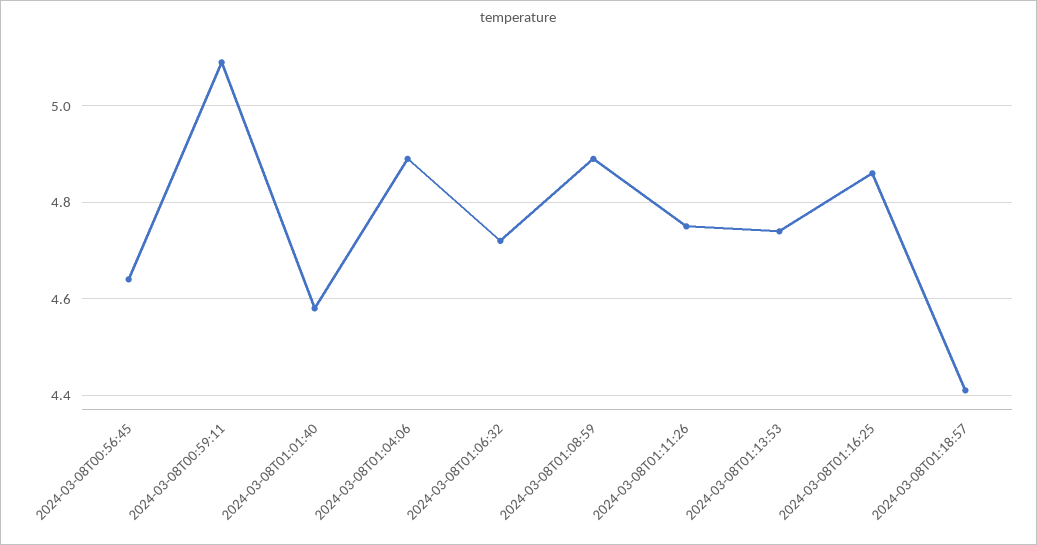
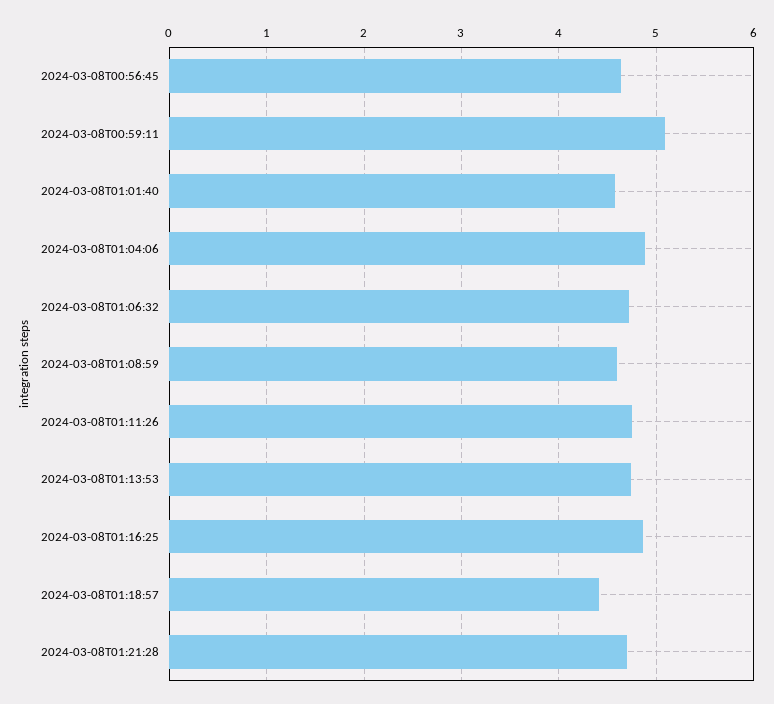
2024-03-08T01:08:59: 4.9 -> 4.6
2024-03-08T01:21:28: none -> 4.7

